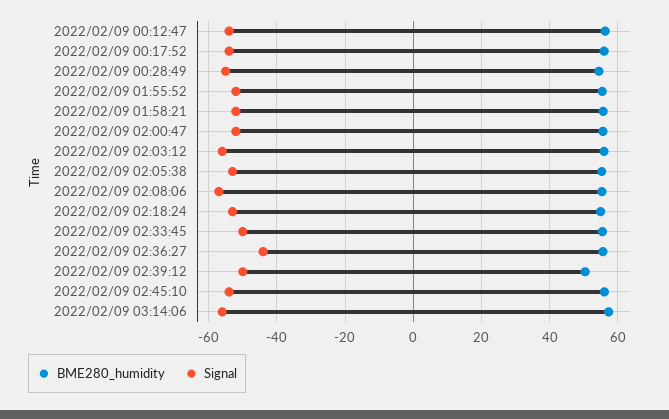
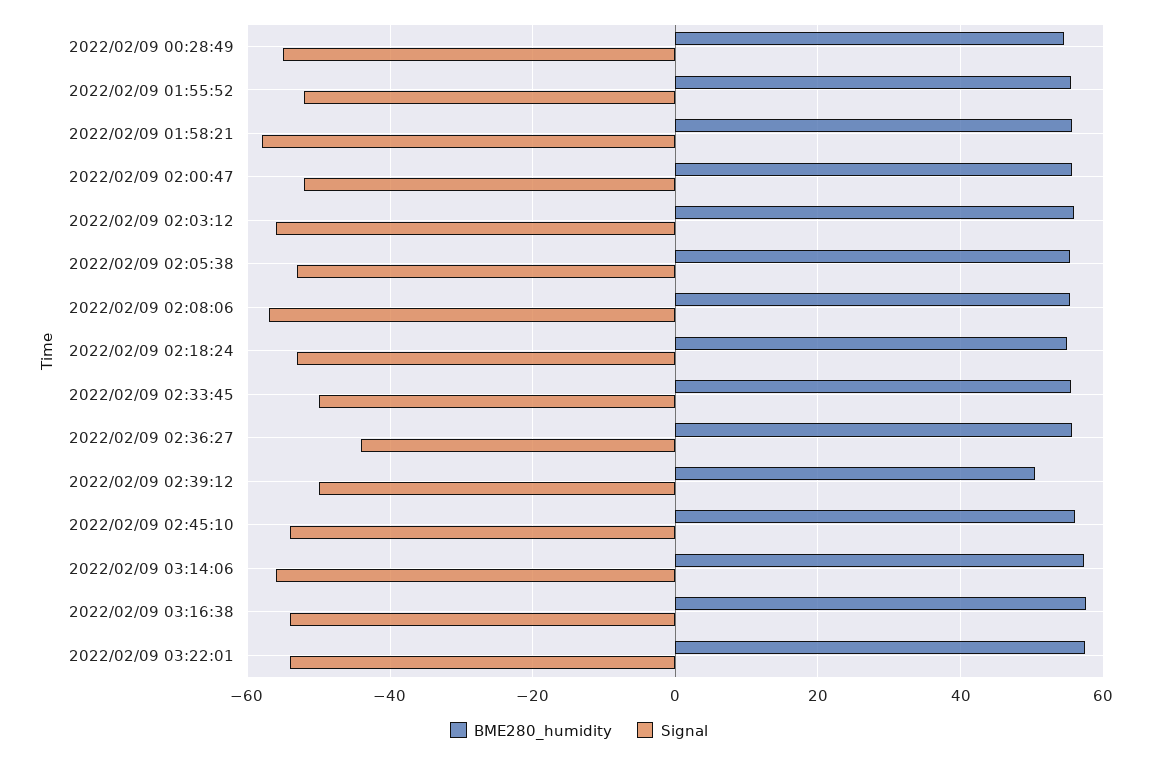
BME280_humidity, 2022/02/09 00:12:47: 56 -> none
Signal, 2022/02/09 00:12:47: -54 -> none
BME280_humidity, 2022/02/09 00:17:52: 56 -> none
Signal, 2022/02/09 00:17:52: -54 -> none
Signal, 2022/02/09 01:58:21: -52 -> -58
BME280_humidity, 2022/02/09 03:16:38: none -> 58
Signal, 2022/02/09 03:16:38: none -> -54
BME280_humidity, 2022/02/09 03:22:01: none -> 58
Signal, 2022/02/09 03:22:01: none -> -54

